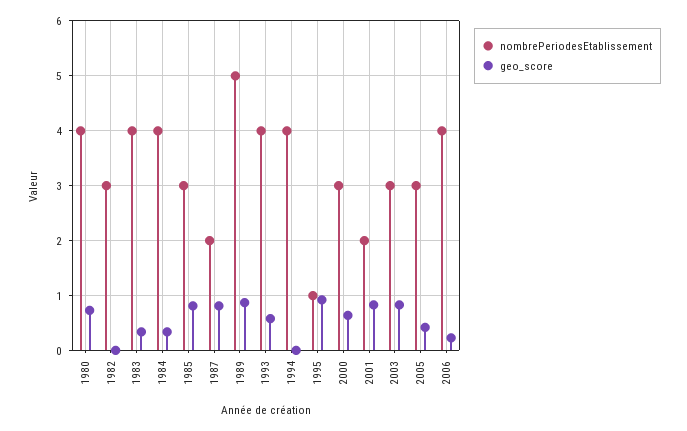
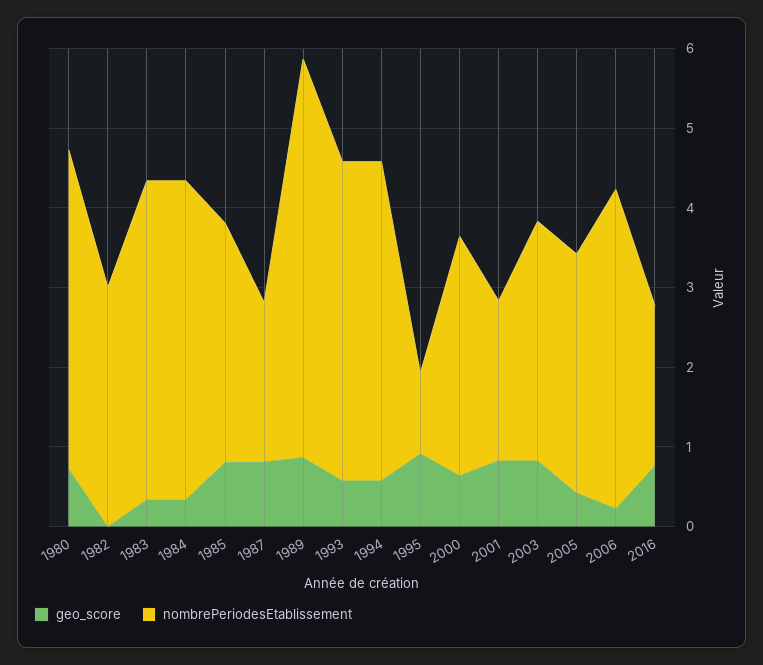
geo_score, 1994: 0 -> 0.6
geo_score, 2016: none -> 0.8
nombrePeriodesEtablissement, 2016: none -> 2

